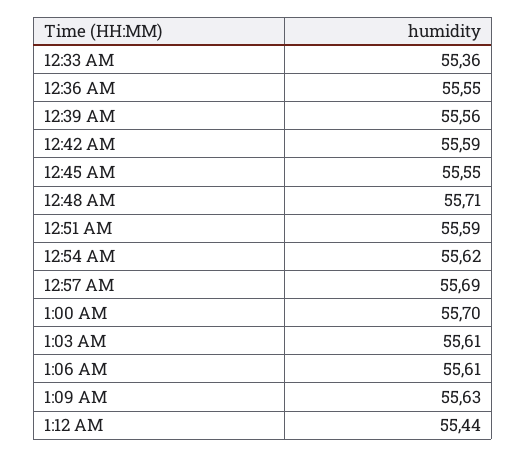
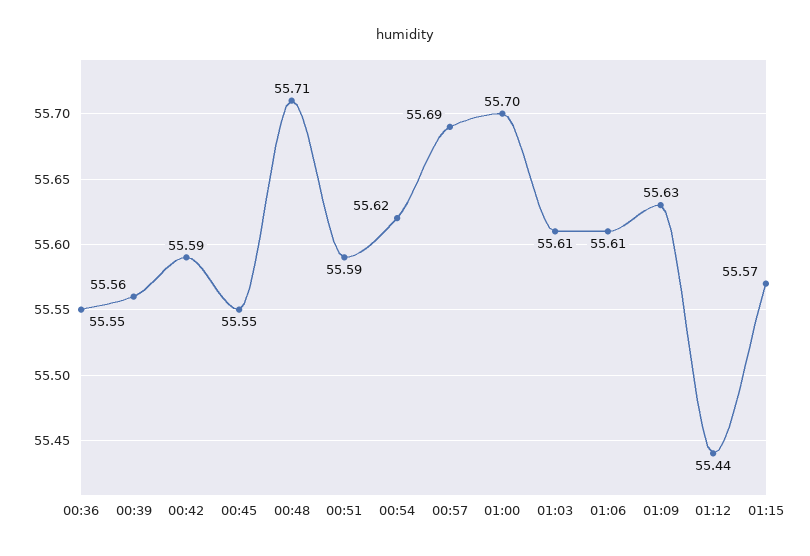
12:33 AM: 55.36 -> none
01:15: none -> 55.57

